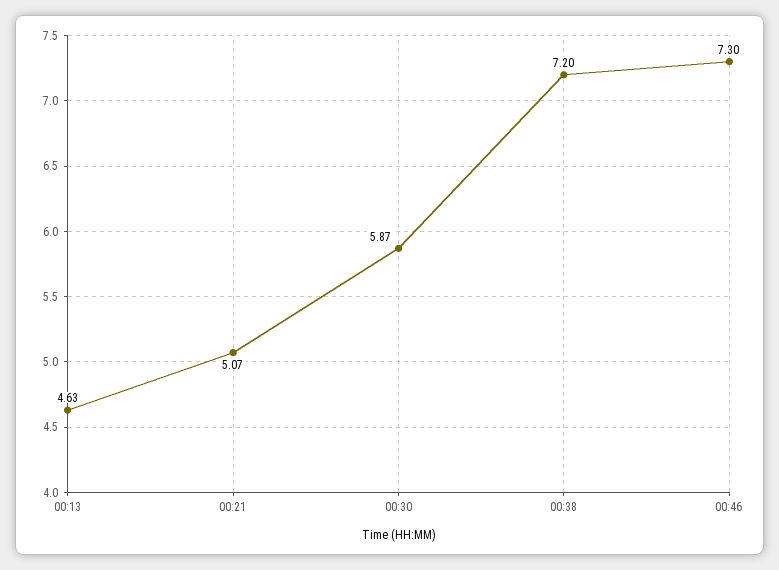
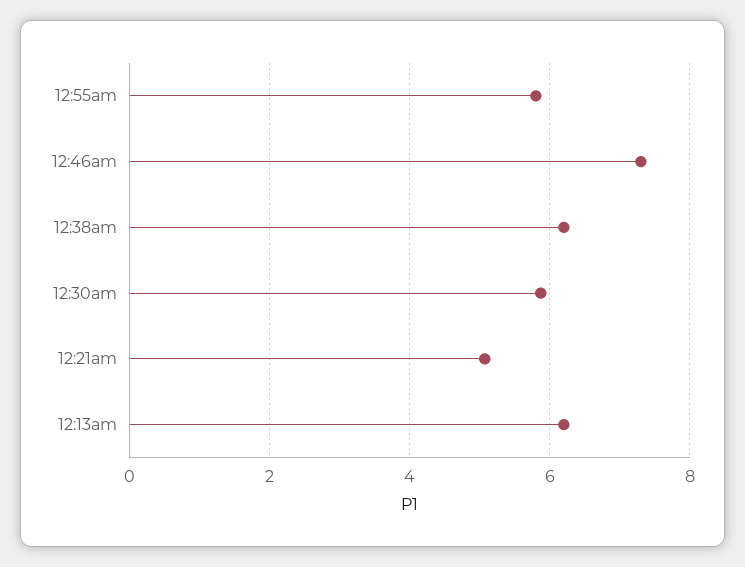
00:13: 4.63 -> 6.2
00:38: 7.2 -> 6.2
12:55am: none -> 5.8

